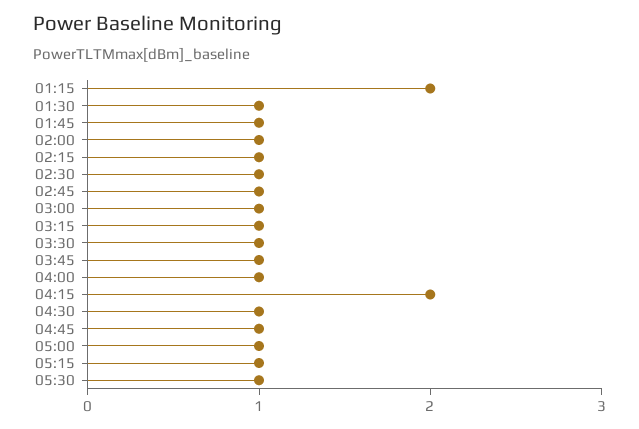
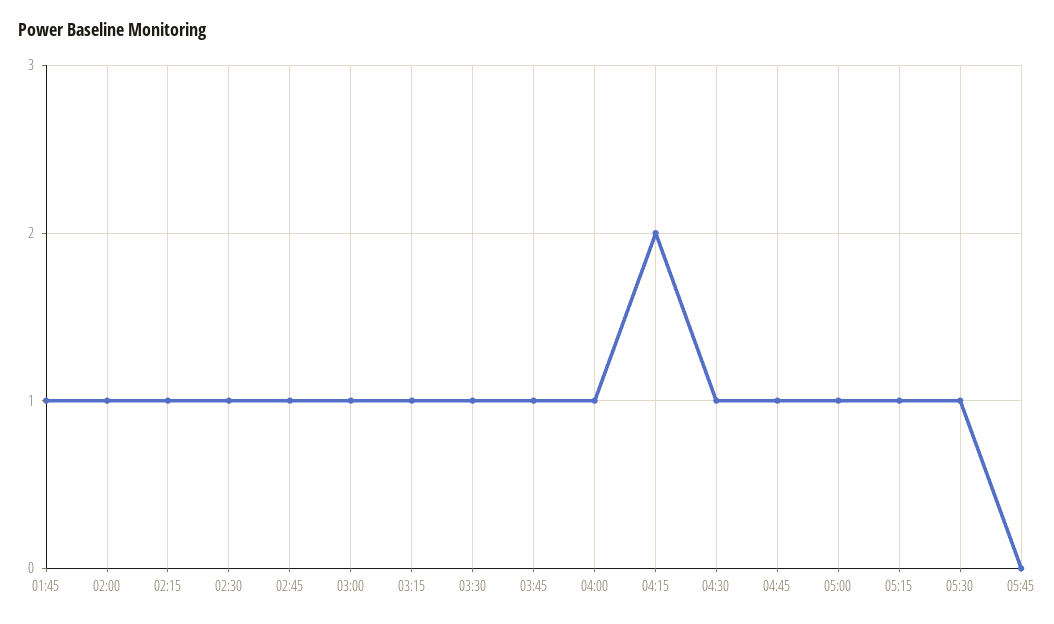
01:15: 2 -> none
01:30: 1 -> none
05:45: none -> 0

